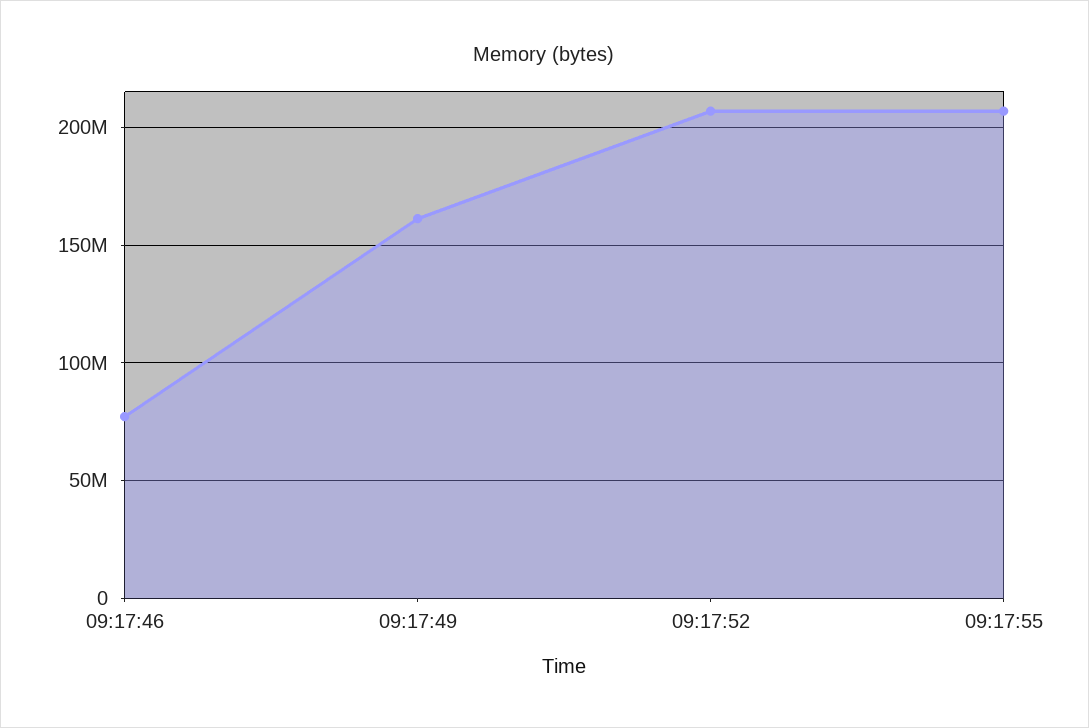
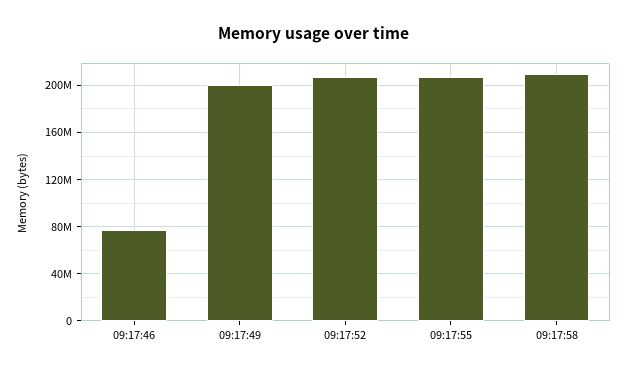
09:17:49: 160000000 -> 200000000
09:17:58: none -> 210000000

